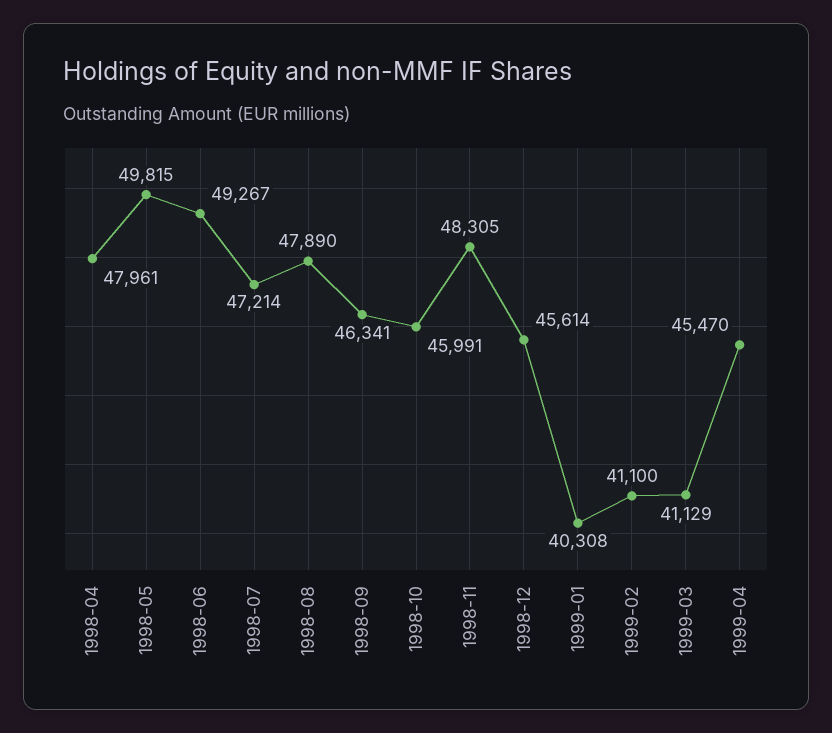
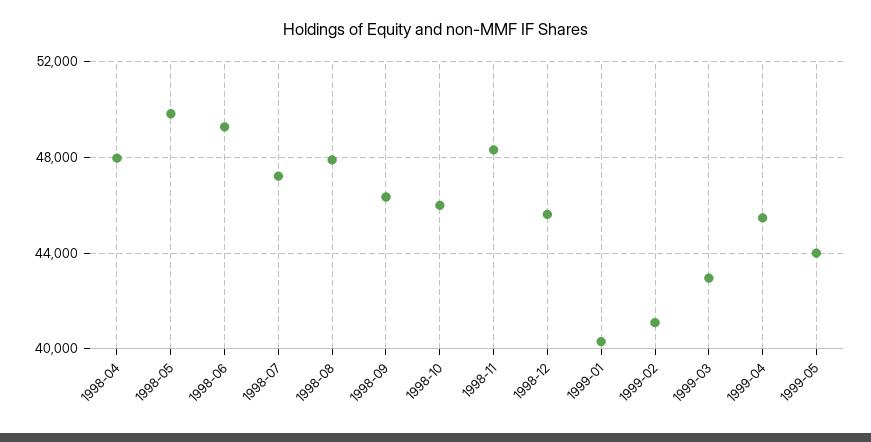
1999-03: 41129 -> 43000
1999-05: none -> 44000

